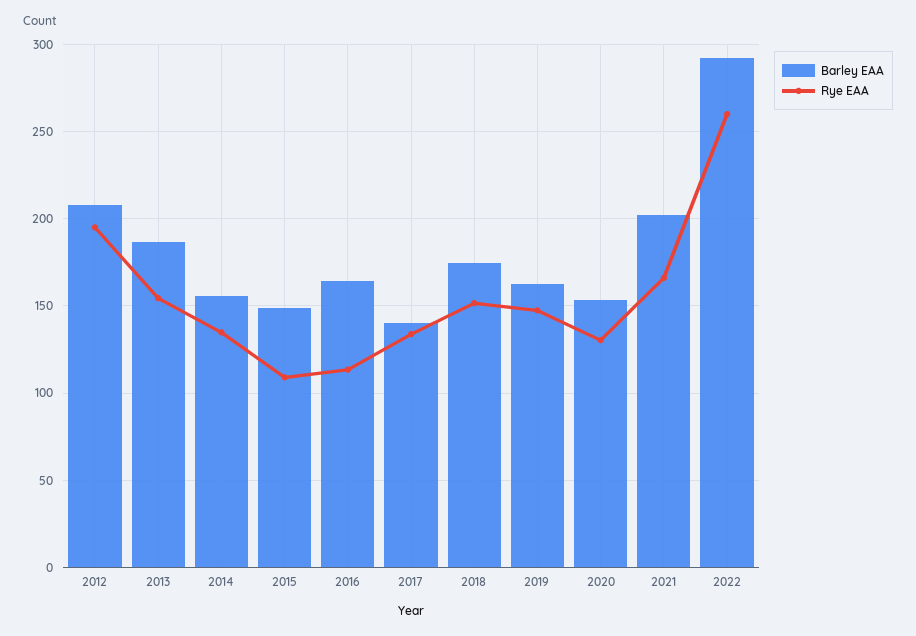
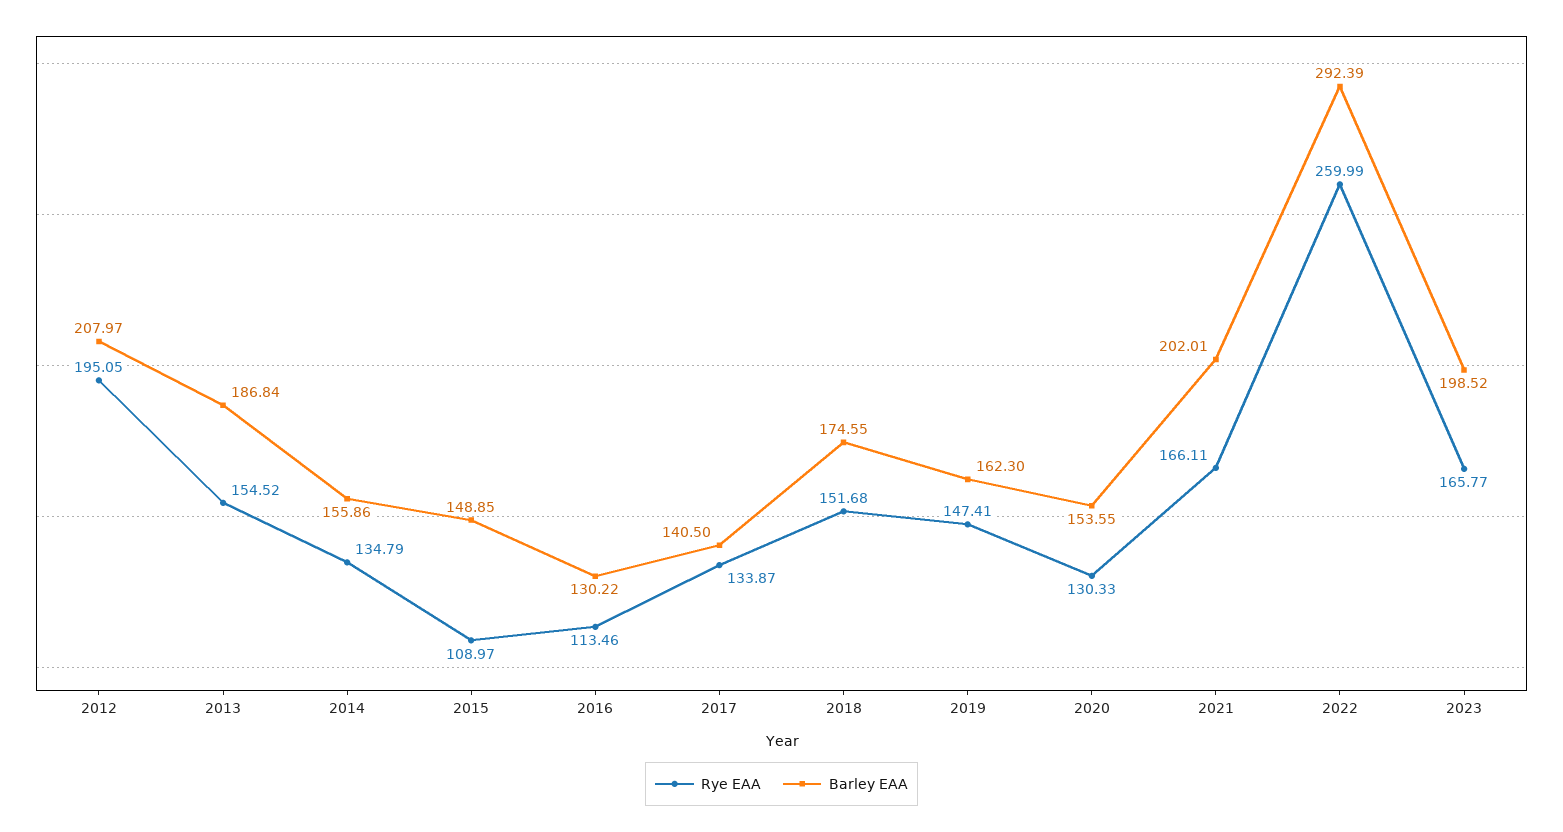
Barley EAA, 2016: 165 -> 130.22
Rye EAA, 2023: none -> 165.77
Barley EAA, 2023: none -> 198.52

